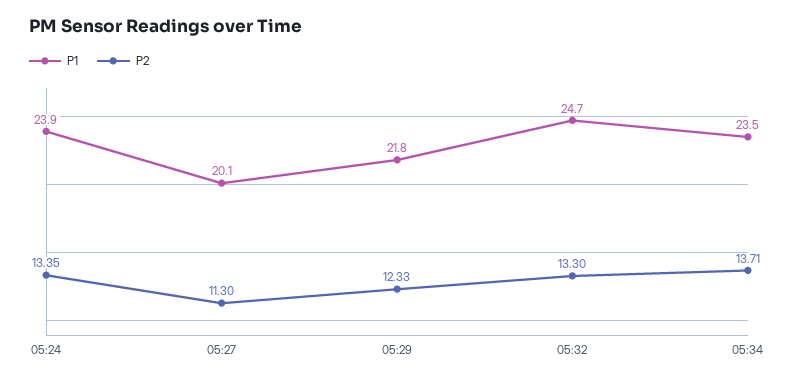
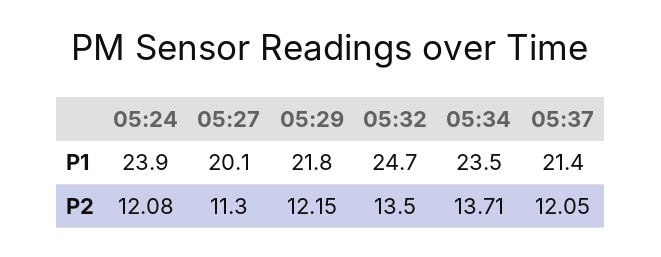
P2, 05:24: 13.35 -> 12.08
P2, 05:29: 12.33 -> 12.15
P2, 05:32: 13.3 -> 13.5
P1, 05:37: none -> 21.4
P2, 05:37: none -> 12.05

